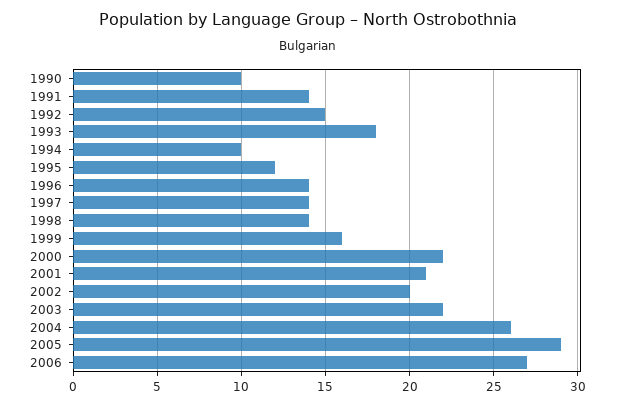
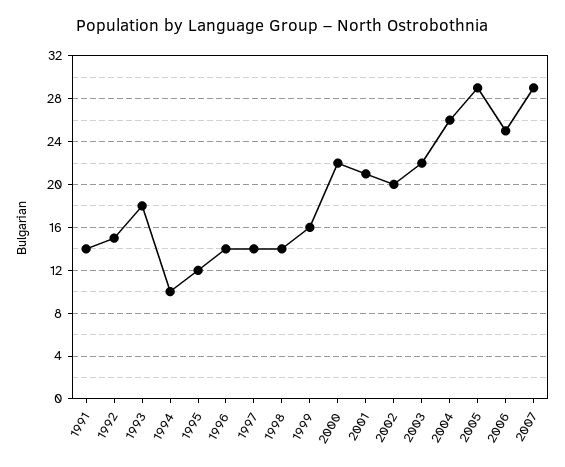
1990: 10 -> none
2006: 27 -> 25
2007: none -> 29

